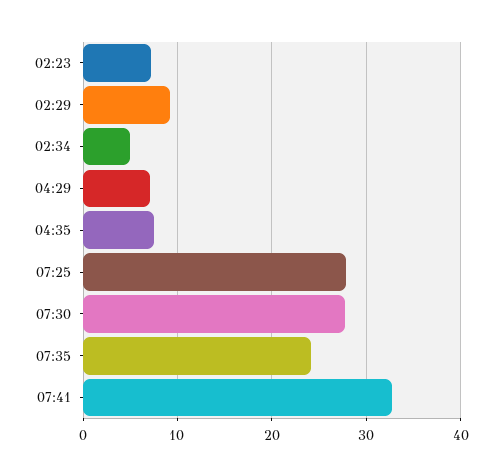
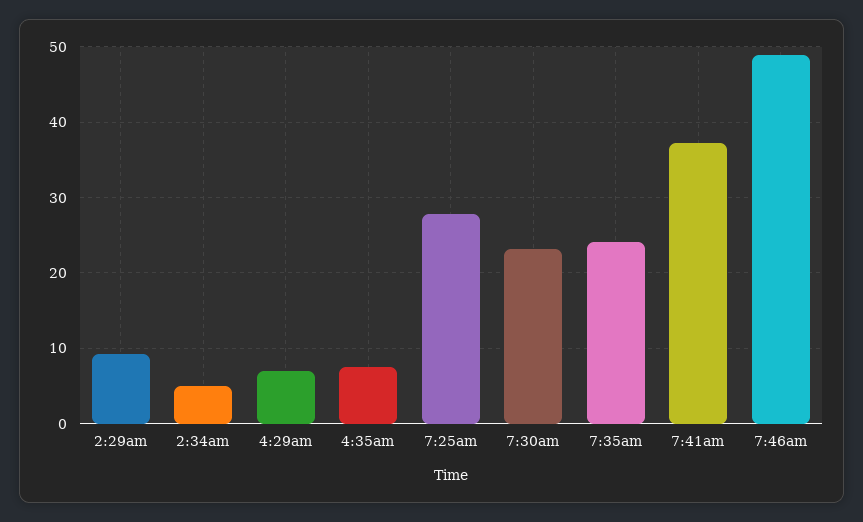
02:23: 7 -> none
07:30: 28 -> 23
07:41: 33 -> 37
7:46am: none -> 49

